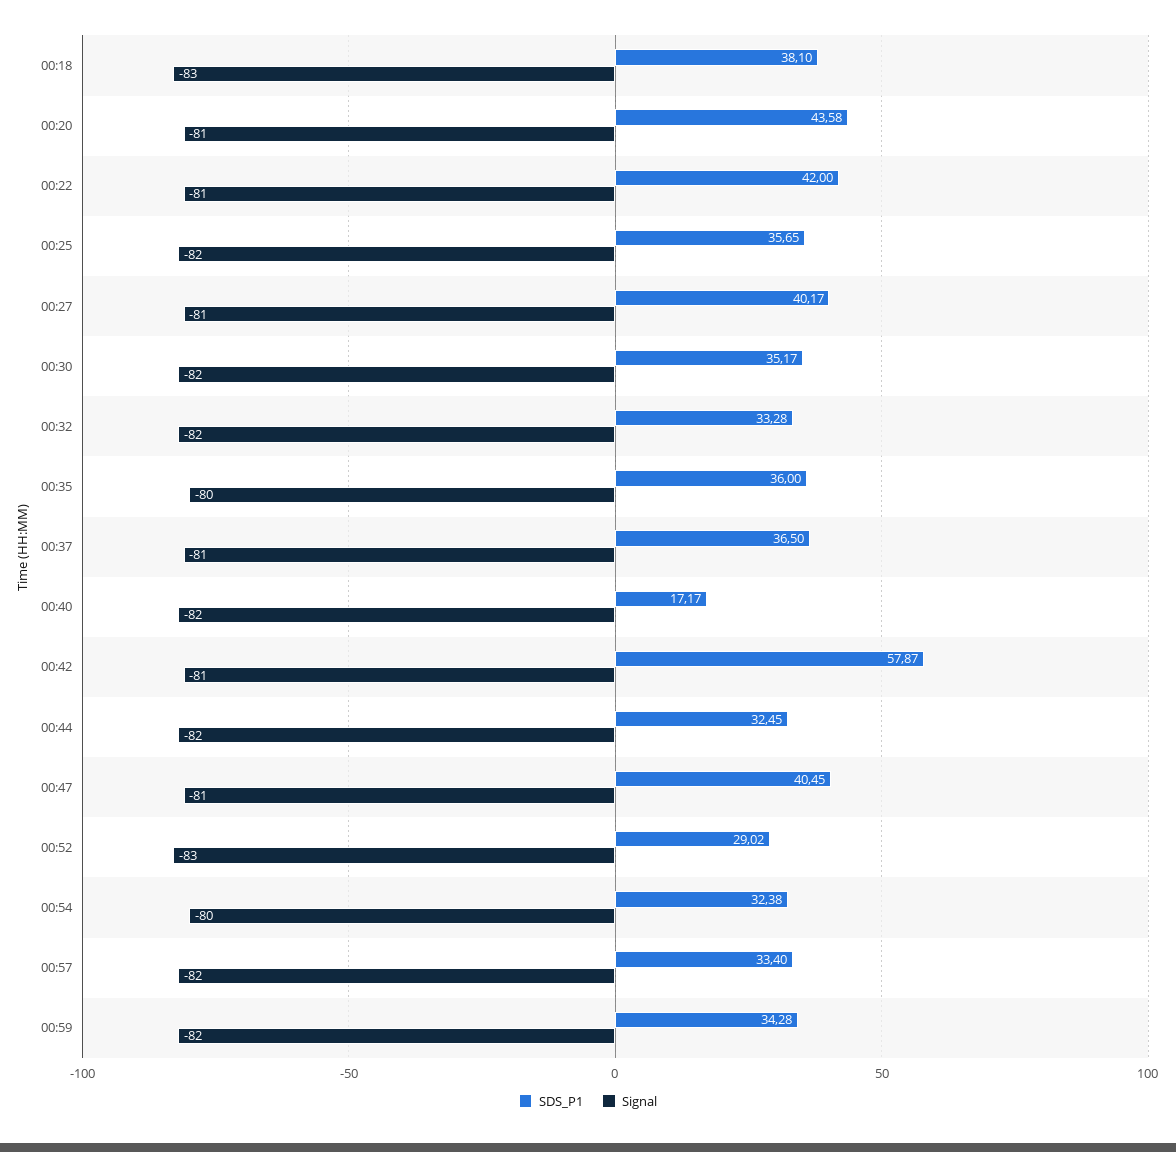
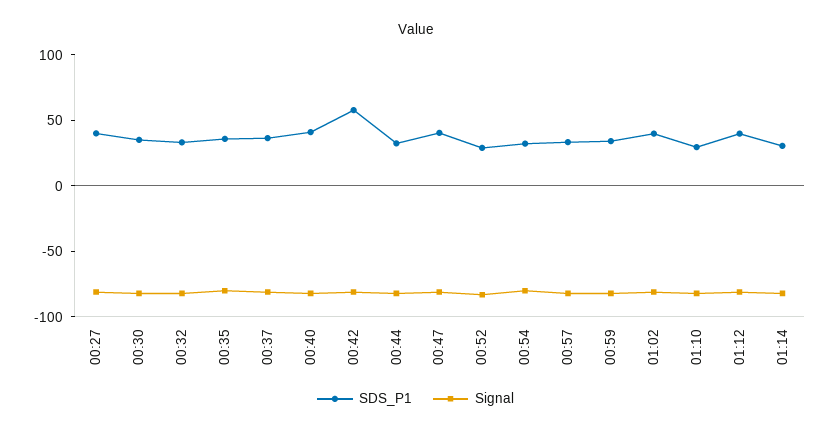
SDS_P1, 00:18: 38.1 -> none
Signal, 00:18: -83 -> none
SDS_P1, 00:20: 43.58 -> none
Signal, 00:20: -81 -> none
SDS_P1, 00:22: 42 -> none
Signal, 00:22: -81 -> none
SDS_P1, 00:25: 35.65 -> none
Signal, 00:25: -82 -> none
SDS_P1, 00:40: 17.17 -> 40
SDS_P1, 01:02: none -> 40
Signal, 01:02: none -> -80
SDS_P1, 01:10: none -> 30
Signal, 01:10: none -> -80
SDS_P1, 01:12: none -> 40
Signal, 01:12: none -> -80
SDS_P1, 01:14: none -> 30
Signal, 01:14: none -> -80

